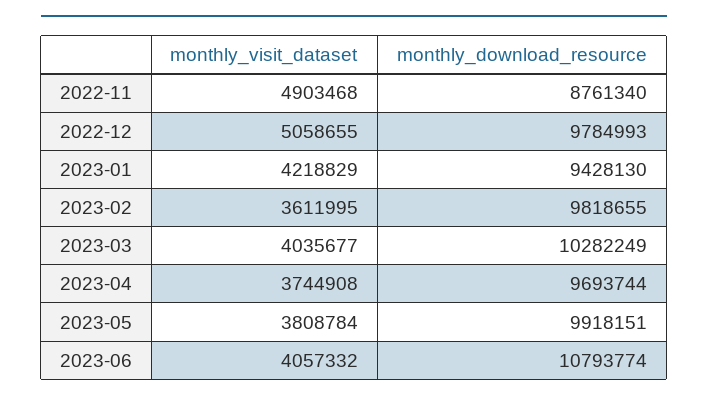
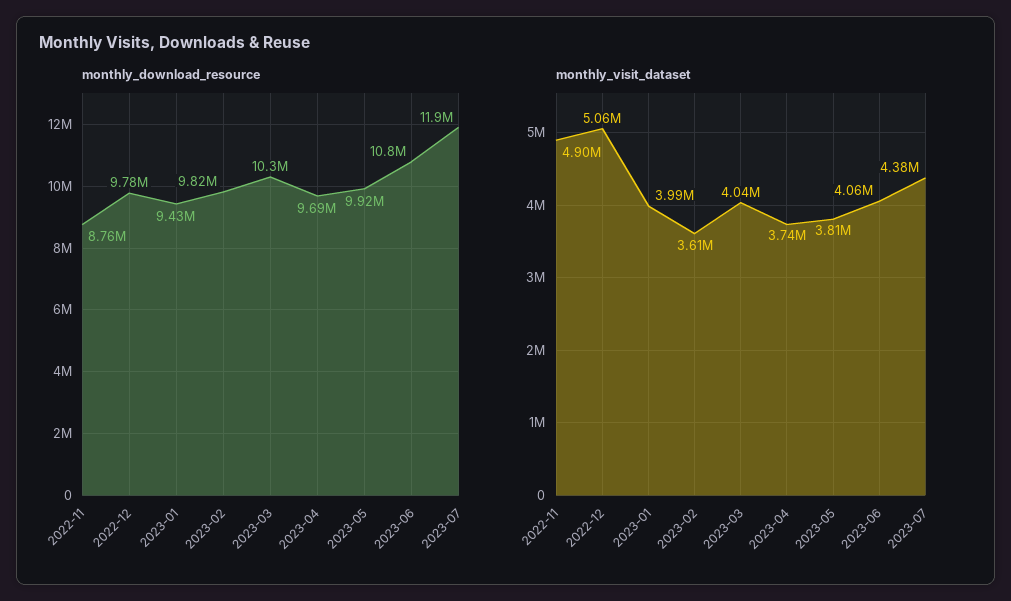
monthly_visit_dataset, 2023-01: 4218829 -> 3990000
monthly_download_resource, 2023-07: none -> 11900000
monthly_visit_dataset, 2023-07: none -> 4380000

